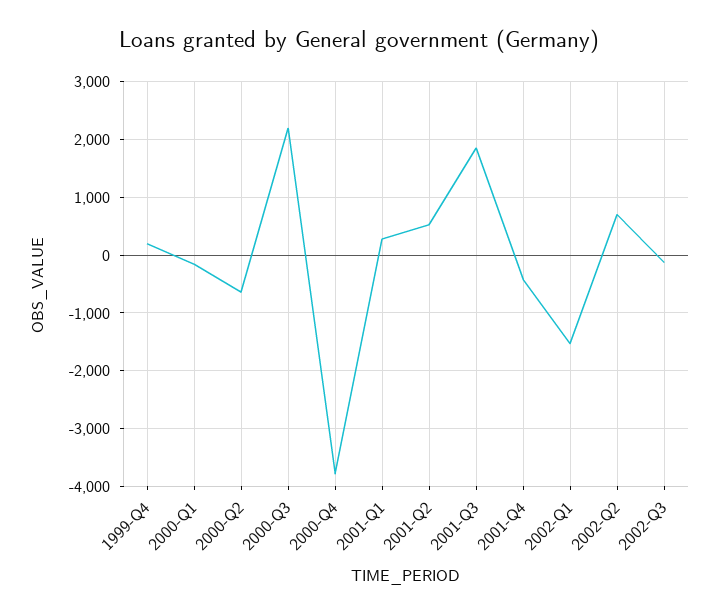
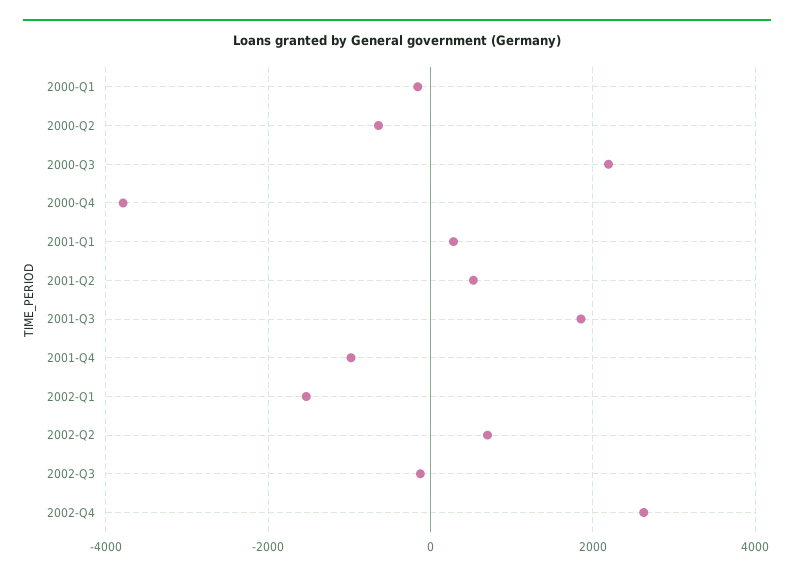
1999-Q4: 200 -> none
2001-Q4: -400 -> -1000
2002-Q4: none -> 2600

